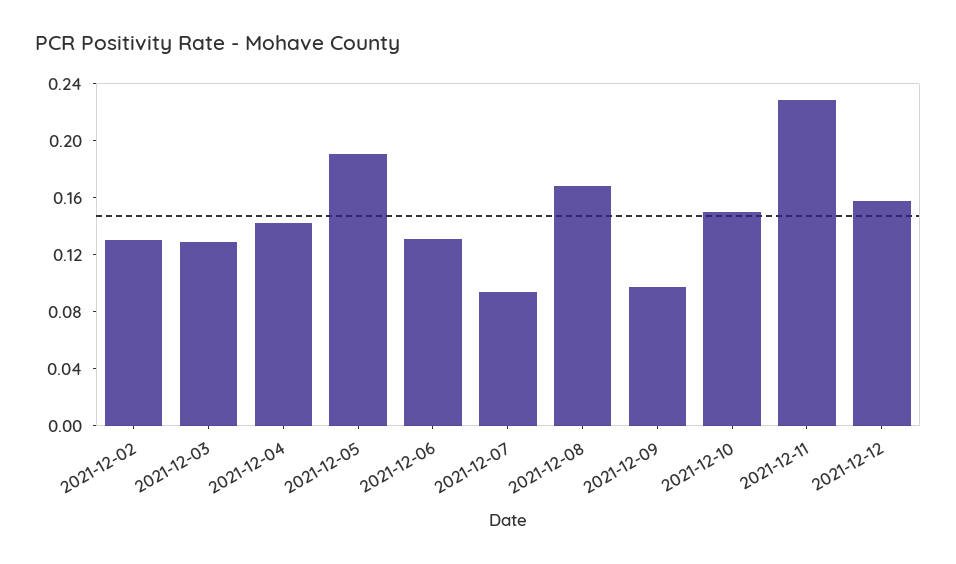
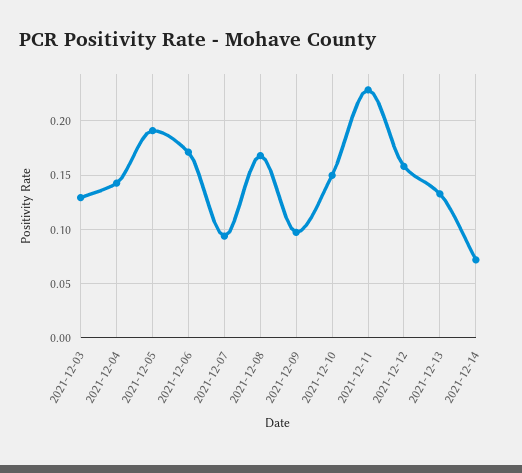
2021-12-02: 0.13 -> none
2021-12-06: 0.13 -> 0.17
2021-12-13: none -> 0.13
2021-12-14: none -> 0.07

